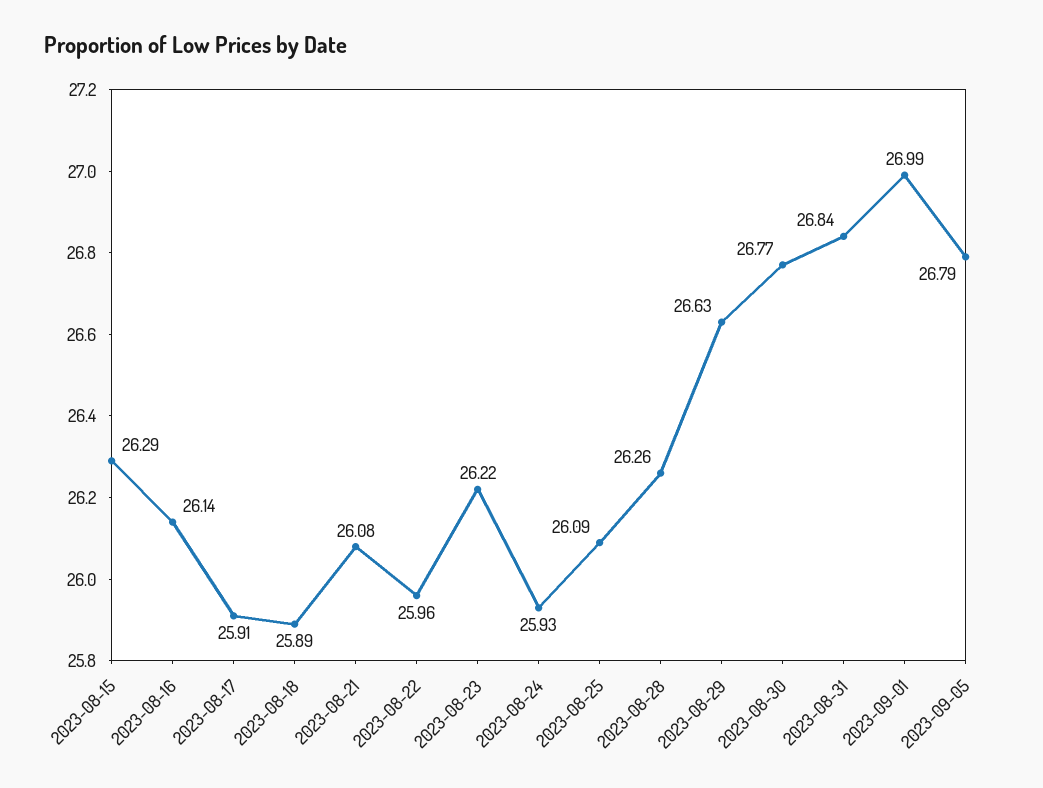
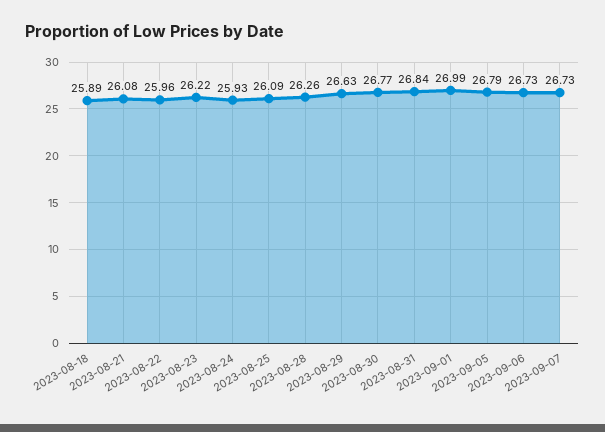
2023-08-15: 26.29 -> none
2023-08-16: 26.14 -> none
2023-08-17: 25.91 -> none
2023-09-06: none -> 26.73
2023-09-07: none -> 26.73

